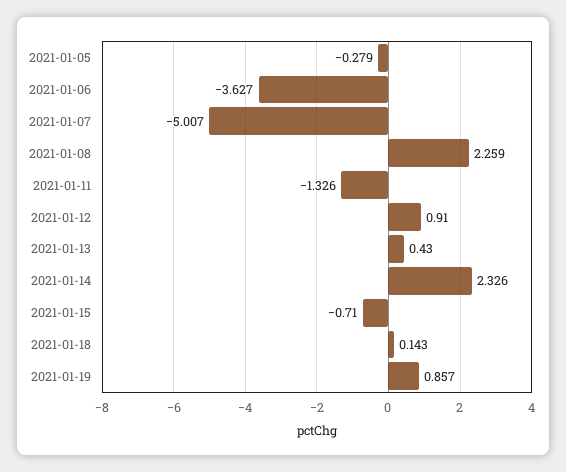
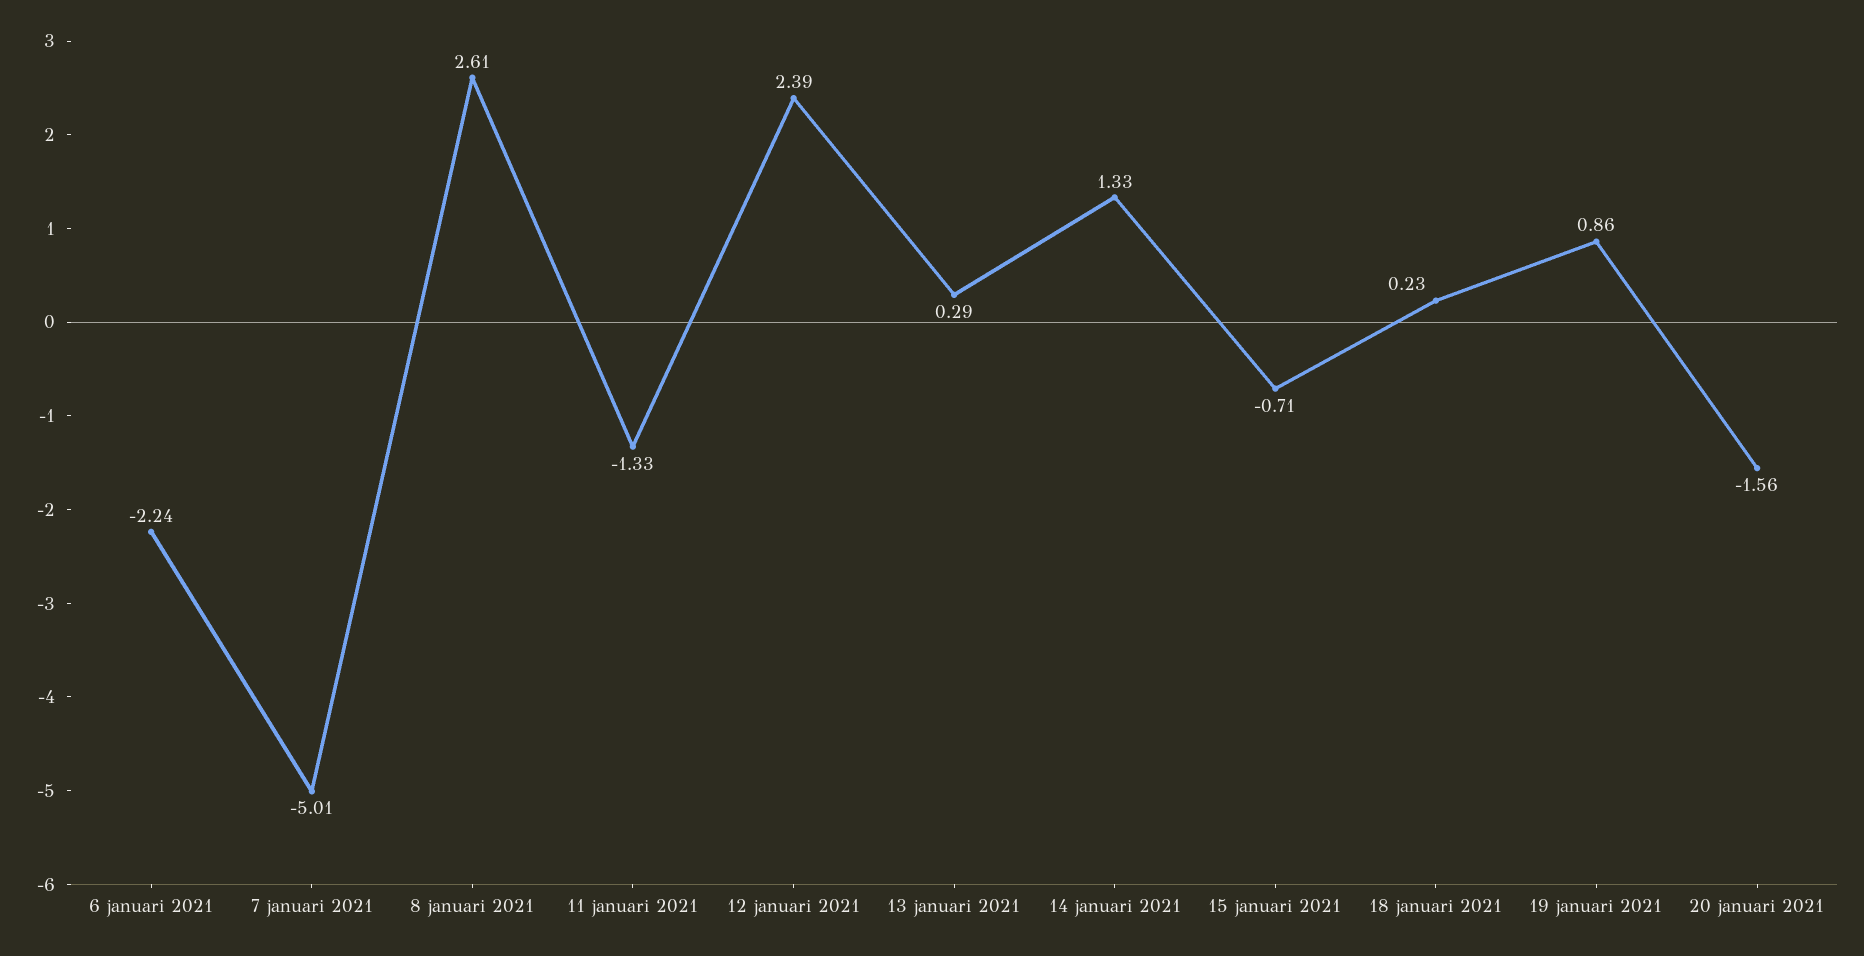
2021-01-05: -0.279 -> none
2021-01-06: -3.627 -> -2.24
2021-01-08: 2.259 -> 2.61
2021-01-12: 0.91 -> 2.39
2021-01-13: 0.43 -> 0.29
2021-01-14: 2.326 -> 1.33
2021-01-18: 0.143 -> 0.23
20 januari 2021: none -> -1.56

